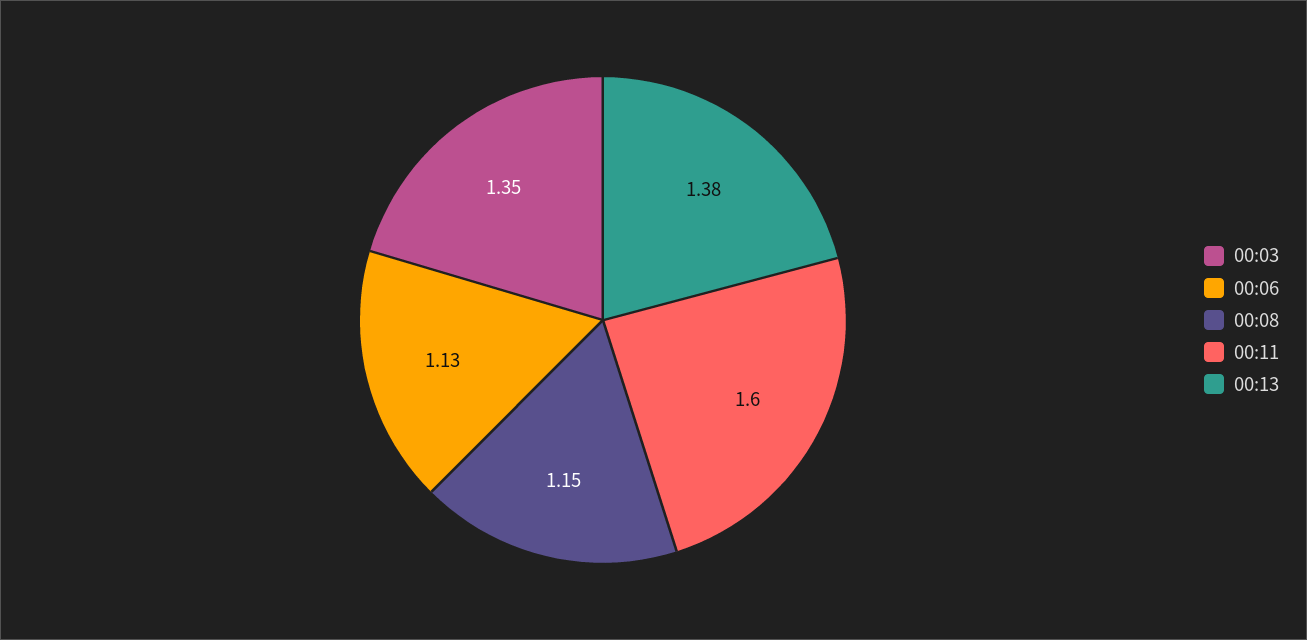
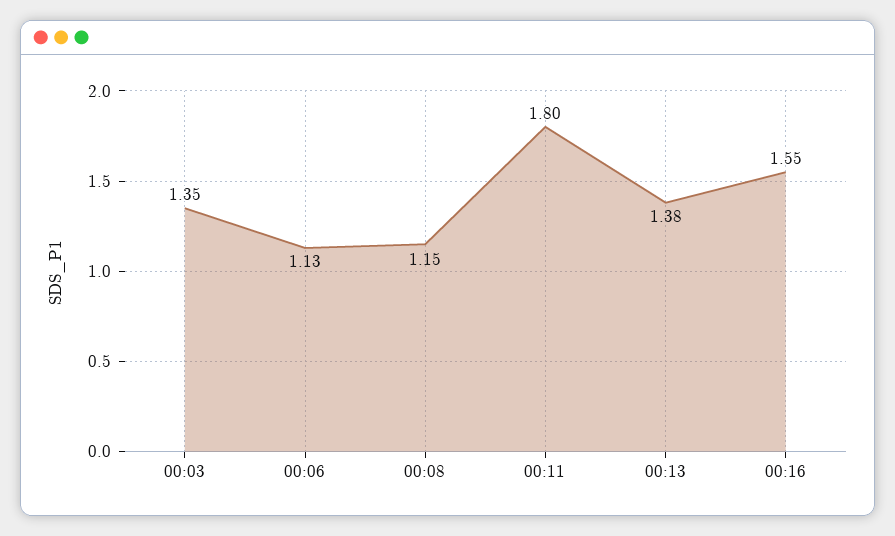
00:11: 1.6 -> 1.8
00:16: none -> 1.55

